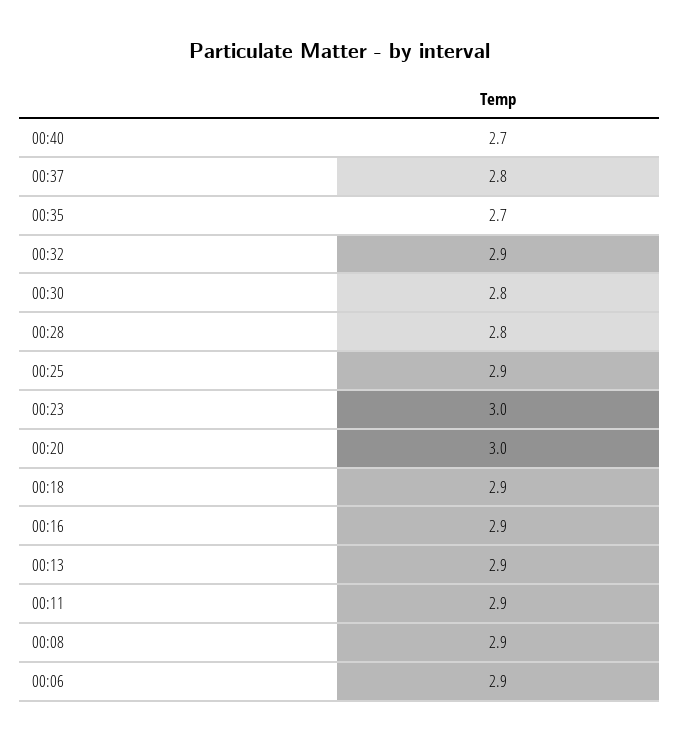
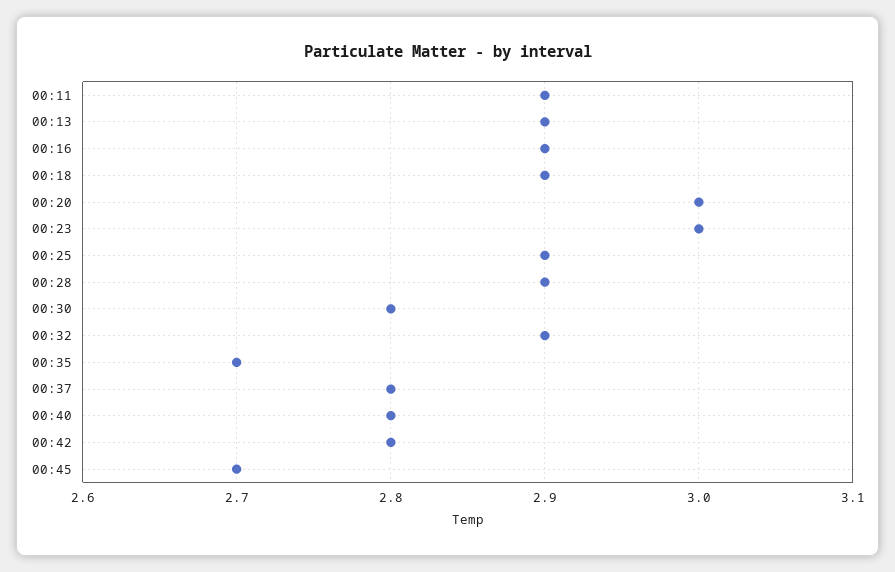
00:40: 2.7 -> 2.8
00:28: 2.8 -> 2.9
00:08: 2.9 -> none
00:06: 2.9 -> none
00:42: none -> 2.8
00:45: none -> 2.7

